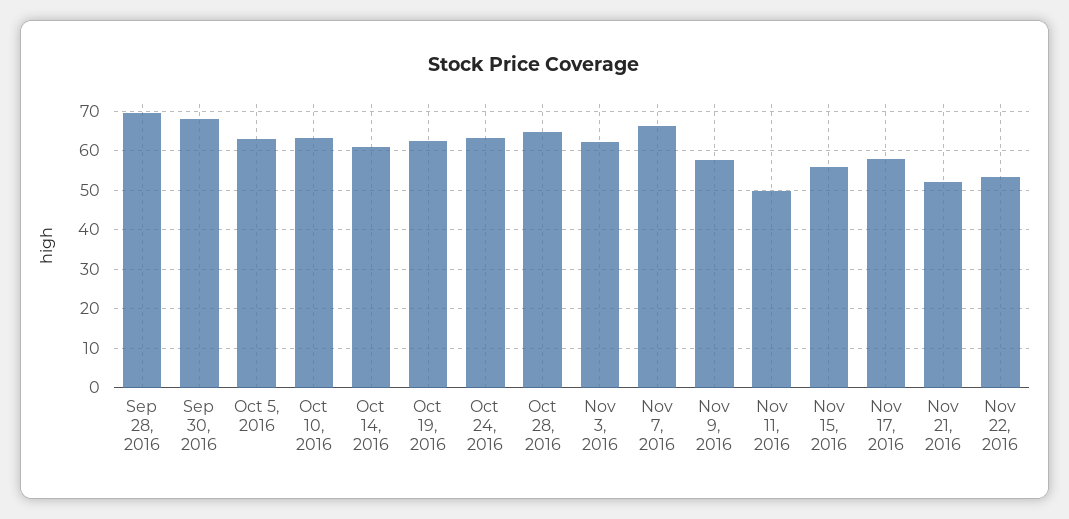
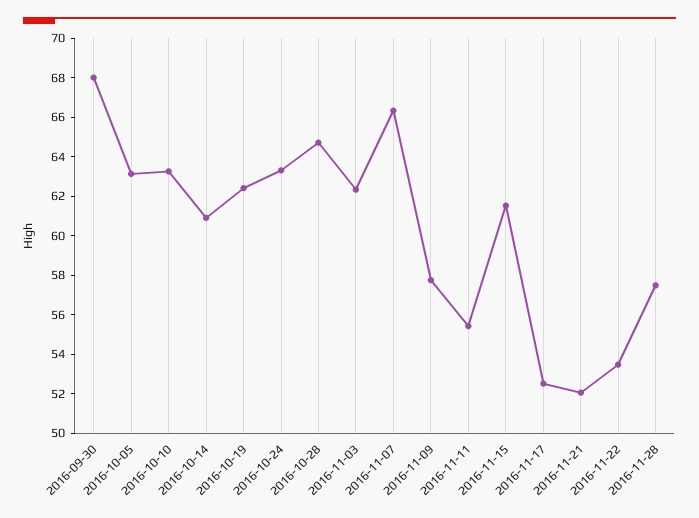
Sep 28, 2016: 70 -> none
Nov 11, 2016: 50 -> 55.5
Nov 15, 2016: 56 -> 61.5
Nov 17, 2016: 58 -> 52.5
2016-11-28: none -> 57.5

